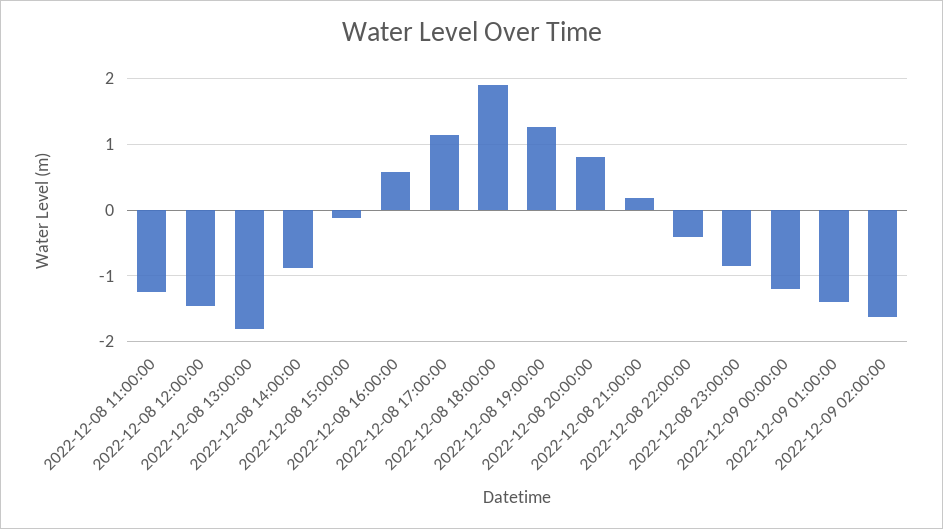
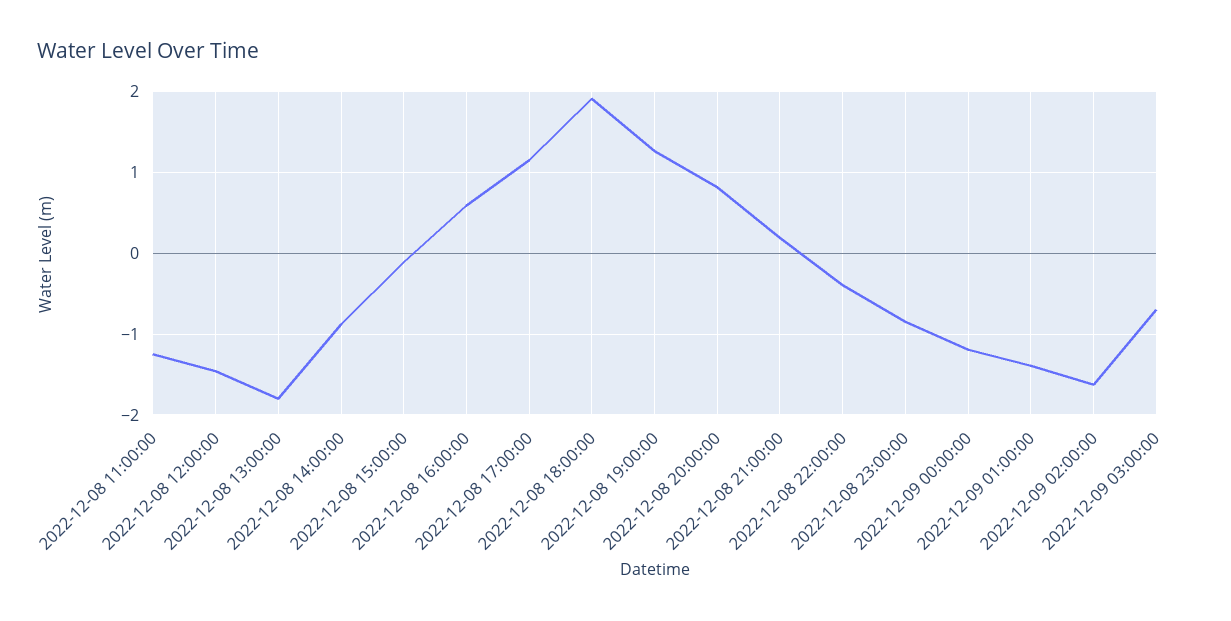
2022-12-09 03:00:00: none -> -0.7

